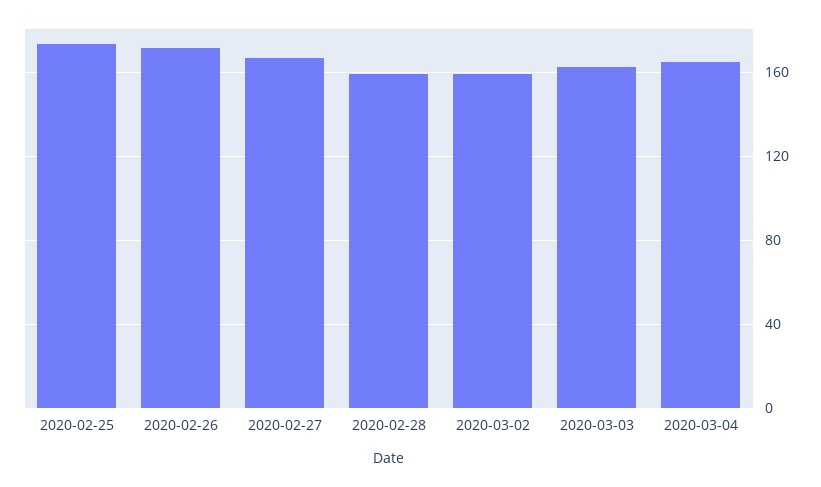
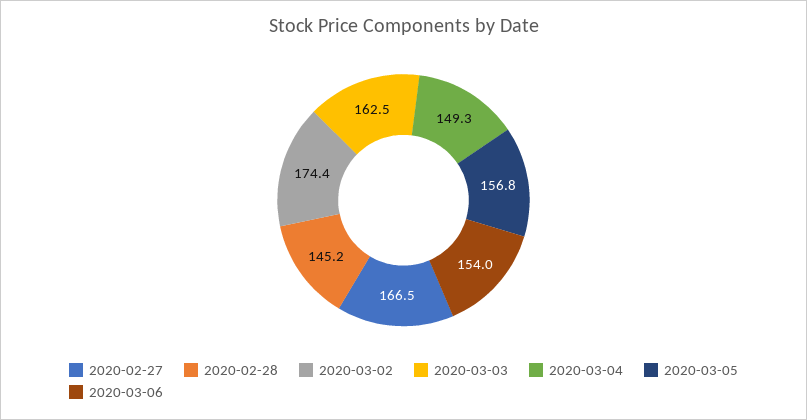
2020-02-25: 175 -> none
2020-02-26: 170 -> none
2020-02-28: 160 -> 145.2
2020-03-02: 160 -> 174.4
2020-03-04: 165 -> 149.3
2020-03-05: none -> 156.8
2020-03-06: none -> 154

